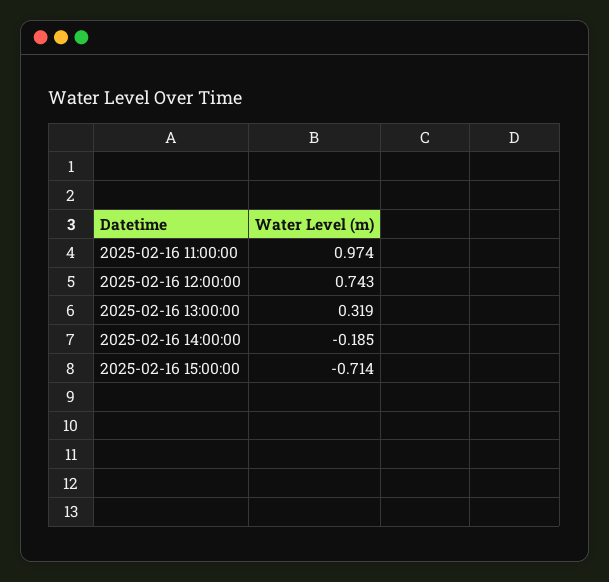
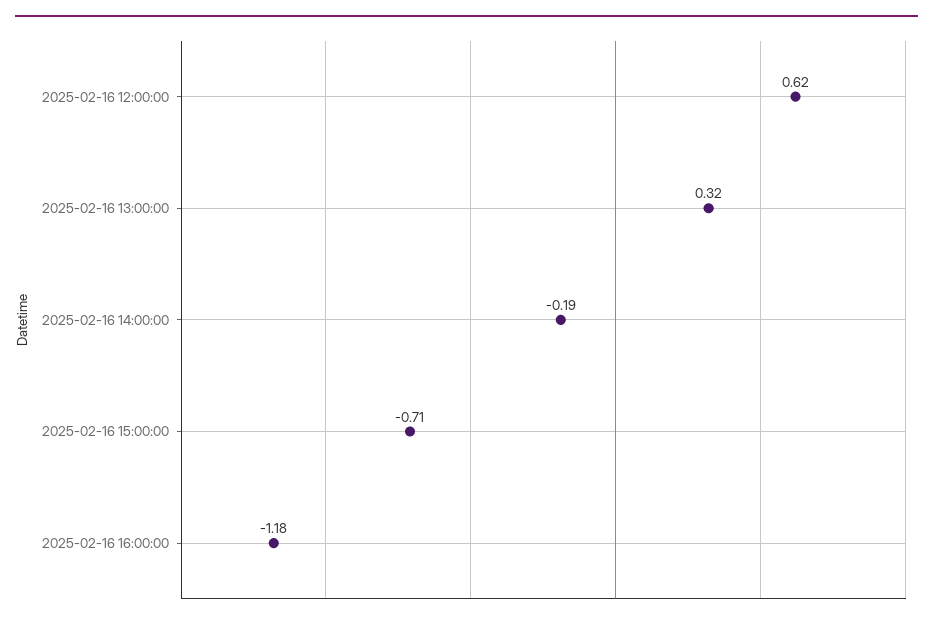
2025-02-16 11:00:00: 0.974 -> none
2025-02-16 12:00:00: 0.743 -> 0.62
2025-02-16 16:00:00: none -> -1.18

